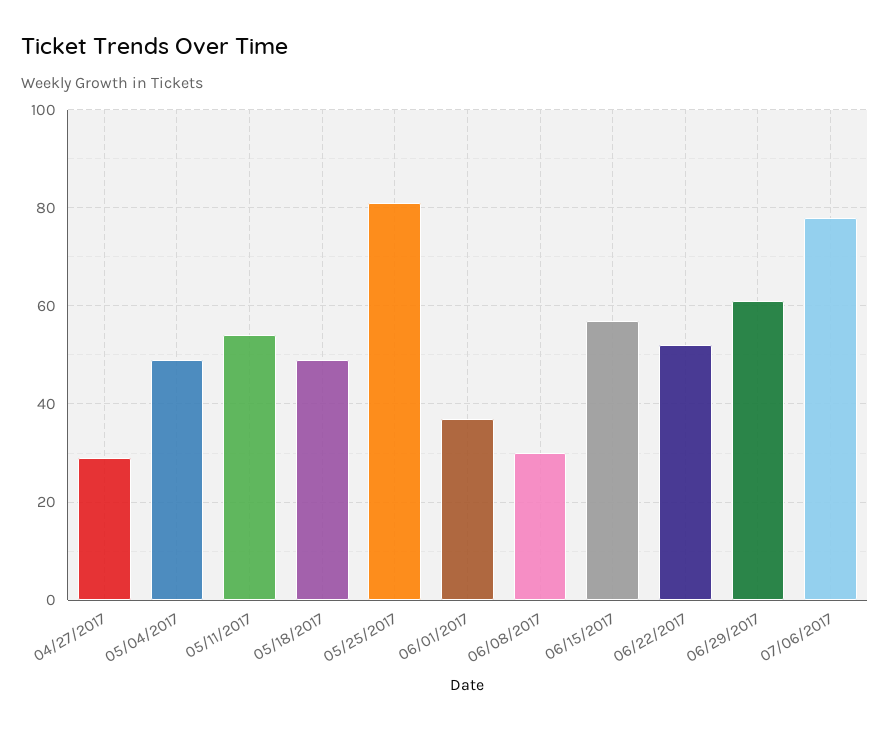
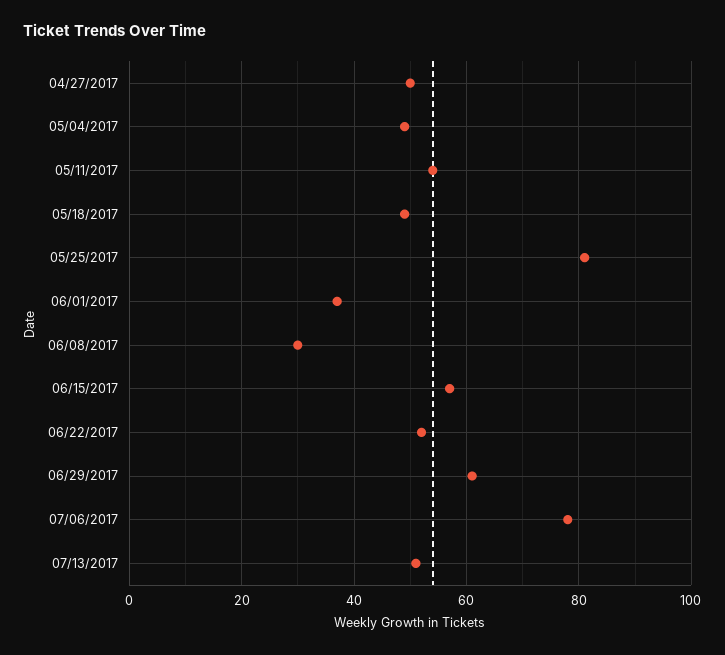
04/27/2017: 30 -> 50
07/13/2017: none -> 50

